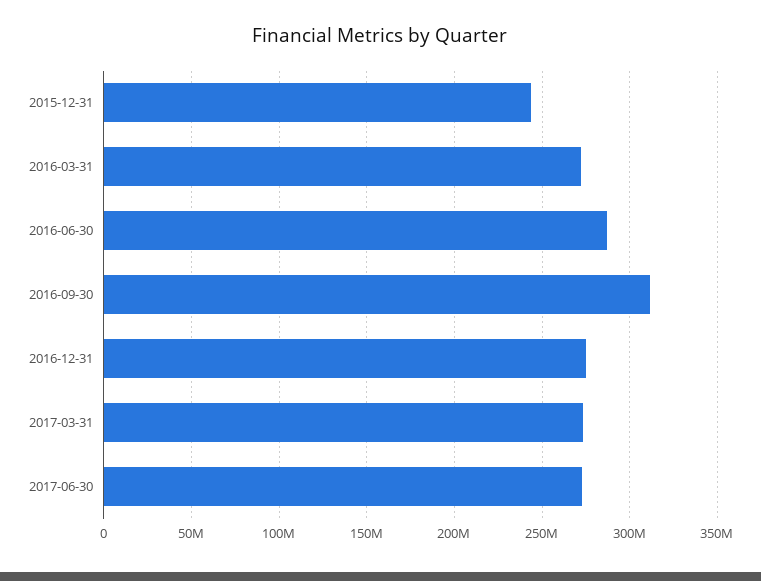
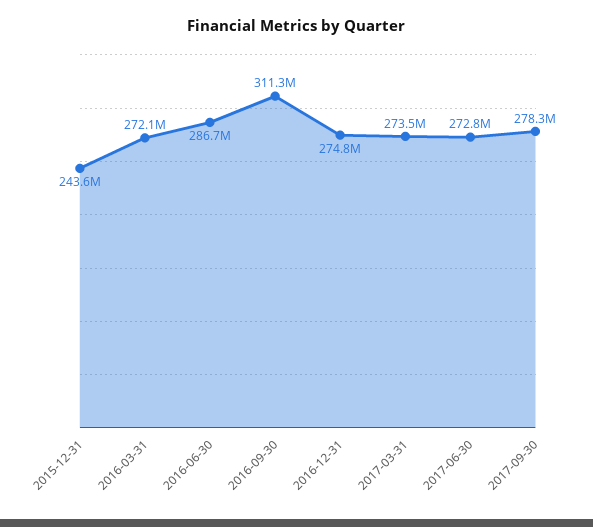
2017-09-30: none -> 278300000

